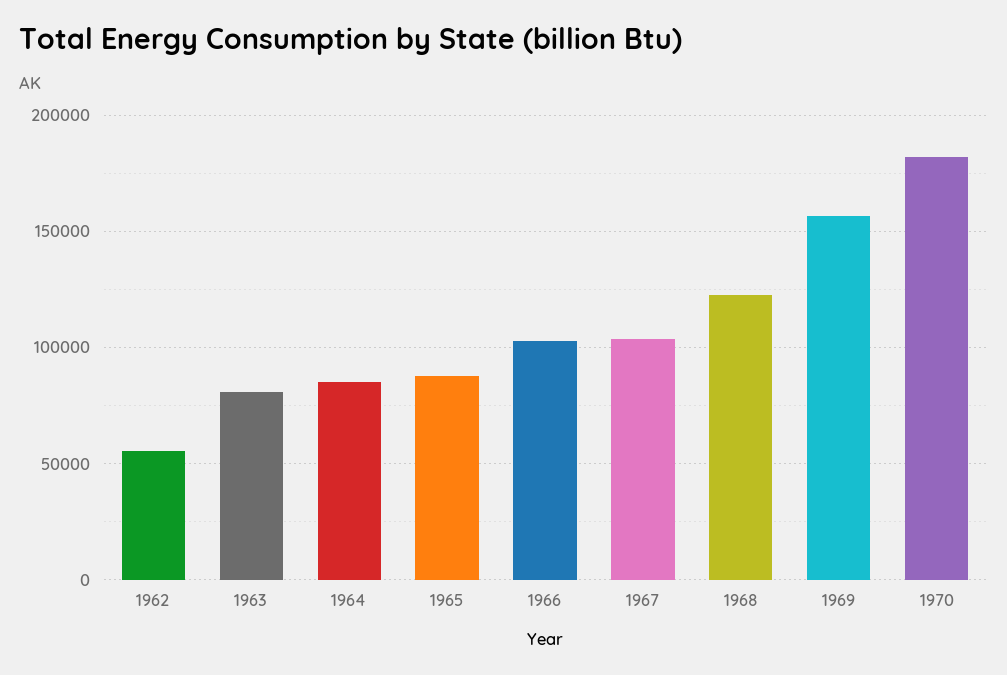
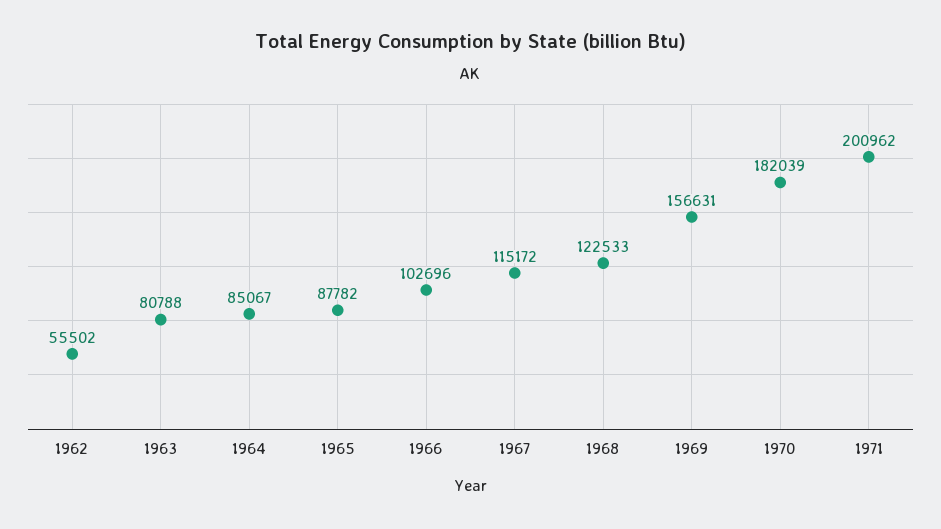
1967: 105000 -> 115172
1971: none -> 200962

